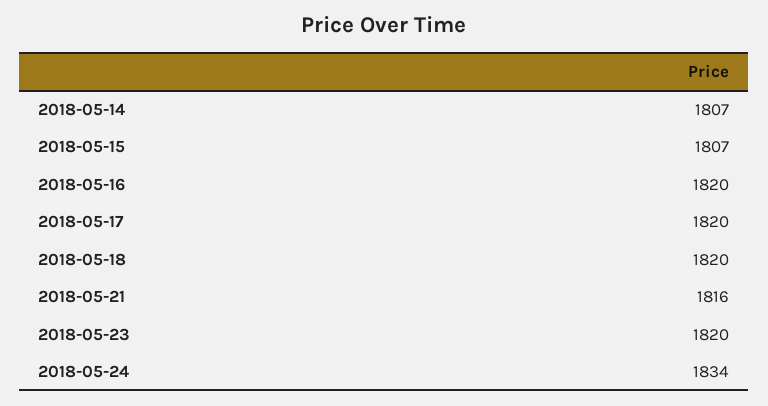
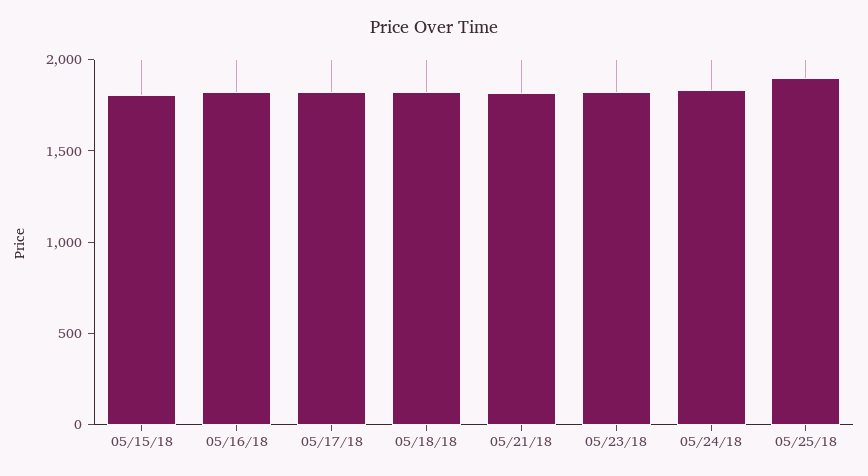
2018-05-14: 1807 -> none
05/25/18: none -> 1900

